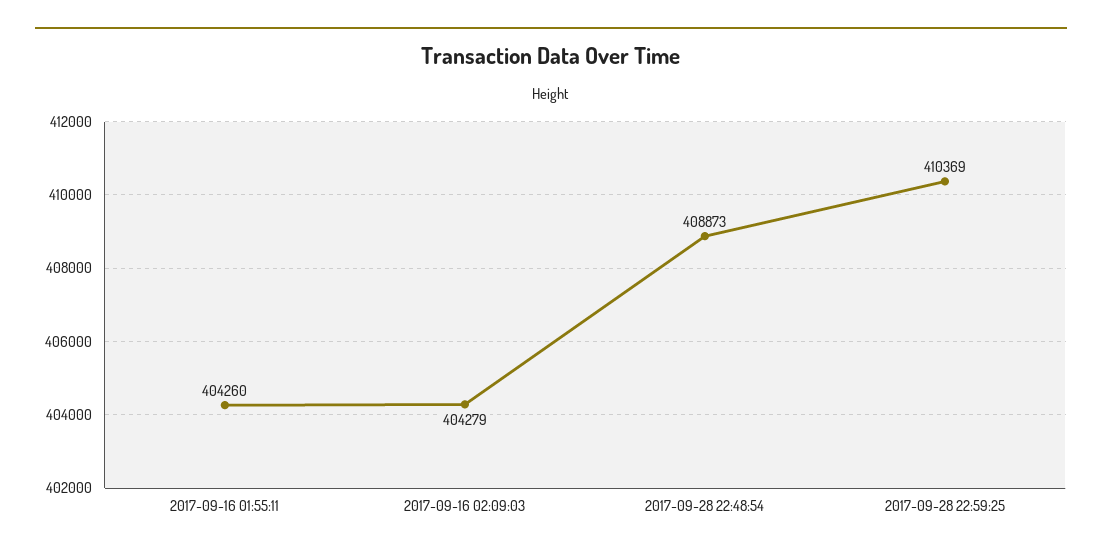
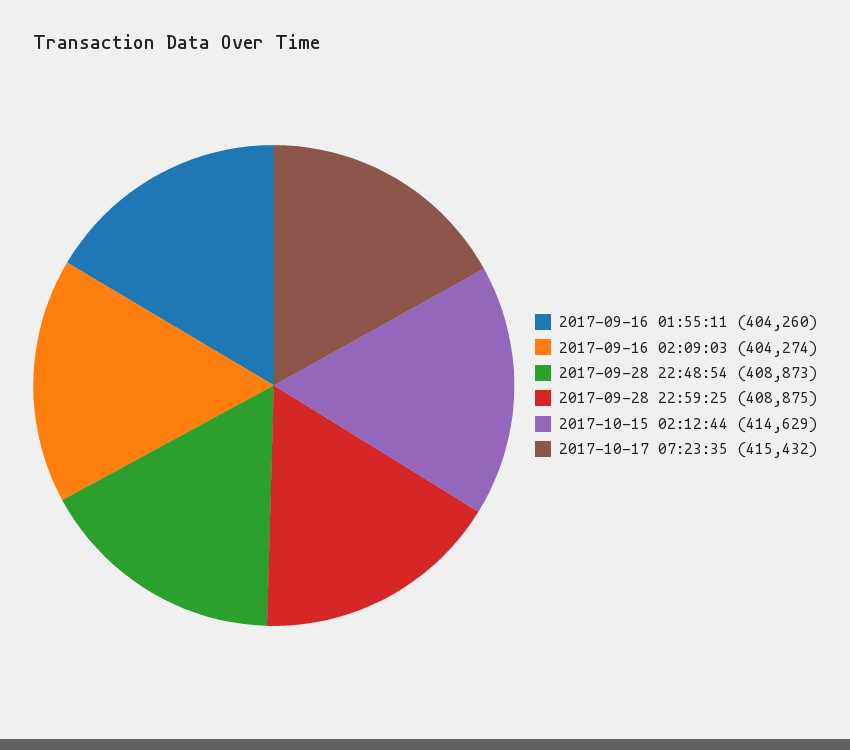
2017-09-16 02:09:03: 404279 -> 404274
2017-09-28 22:59:25: 410369 -> 408875
2017-10-15 02:12:44: none -> 414629
2017-10-17 07:23:35: none -> 415432

